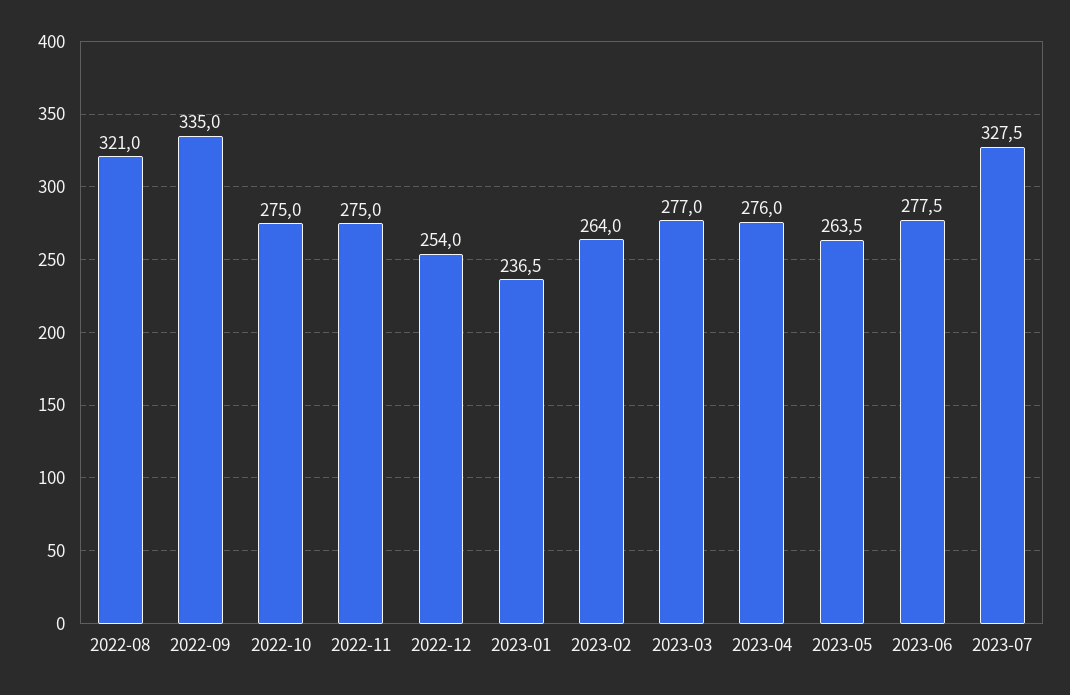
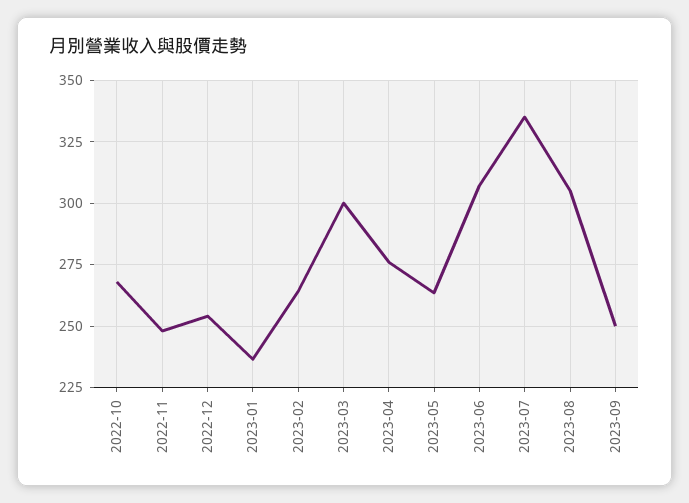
2022-08: 321 -> none
2022-09: 335 -> none
2022-10: 275 -> 267.5
2022-11: 275 -> 247.5
2023-03: 277 -> 300
2023-06: 277.5 -> 307.5
2023-07: 327.5 -> 335
2023-08: none -> 305
2023-09: none -> 250

